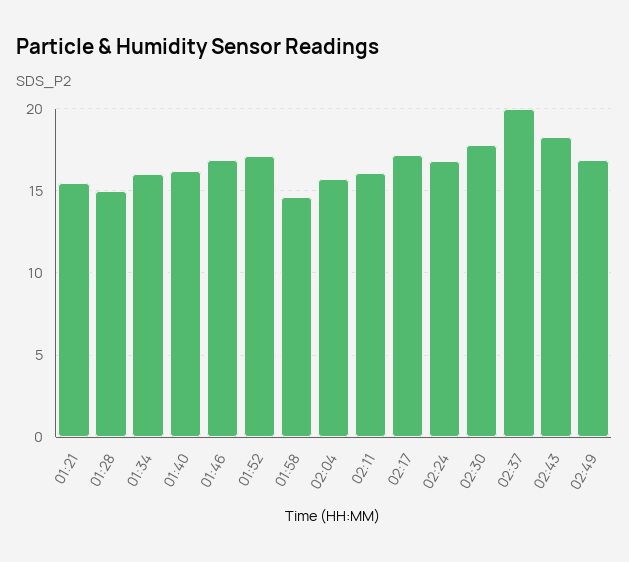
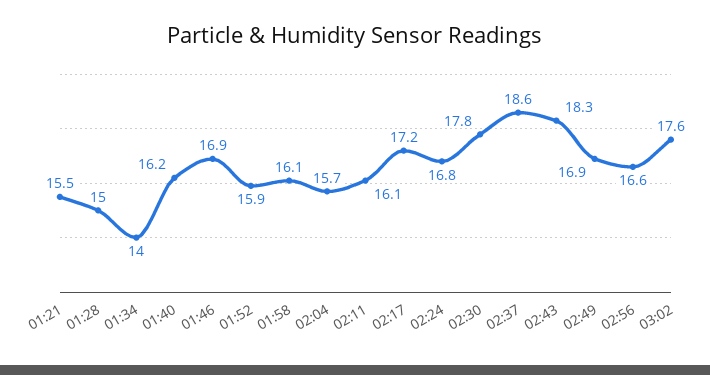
01:34: 16 -> 14
01:52: 17 -> 15.9
01:58: 14.5 -> 16.1
02:37: 20 -> 18.6
02:56: none -> 16.6
03:02: none -> 17.6

